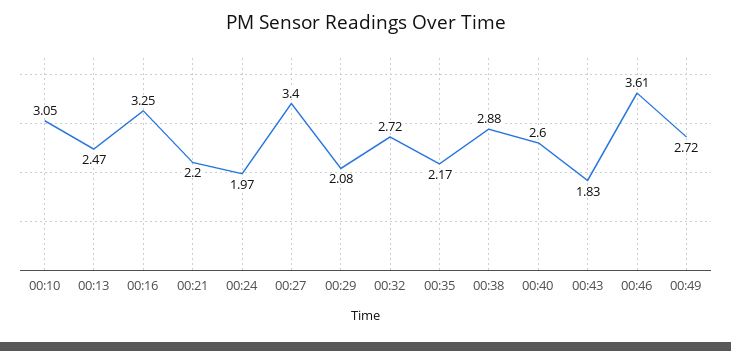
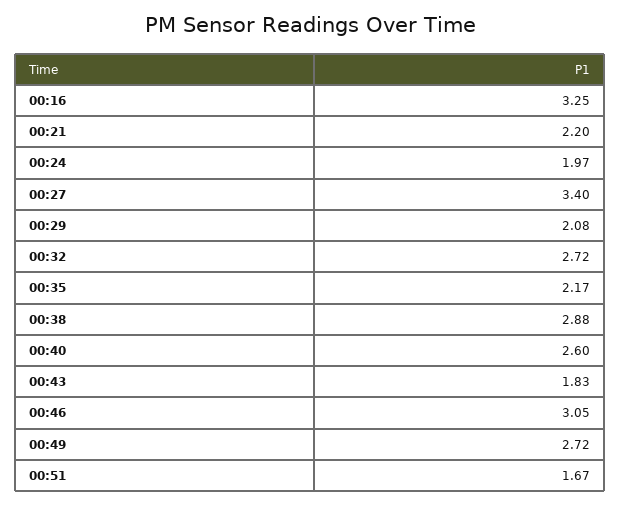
00:10: 3.05 -> none
00:13: 2.47 -> none
00:46: 3.61 -> 3.05
00:51: none -> 1.67

